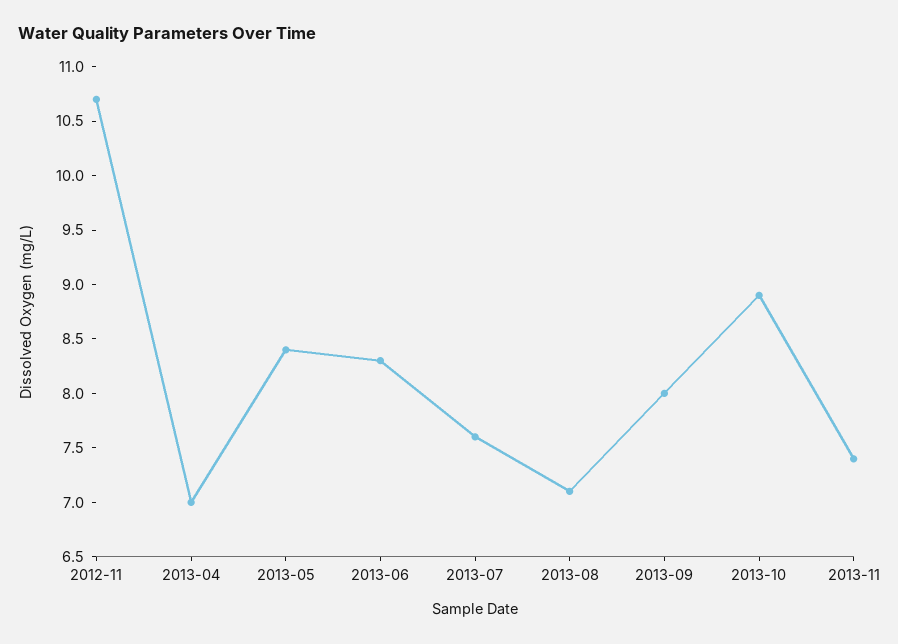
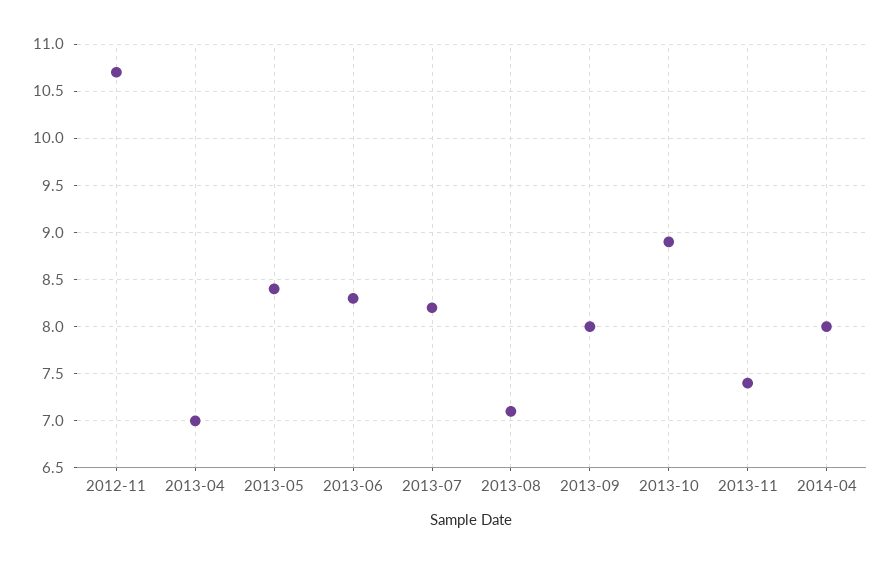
2013-07: 7.6 -> 8.2
2014-04: none -> 8

